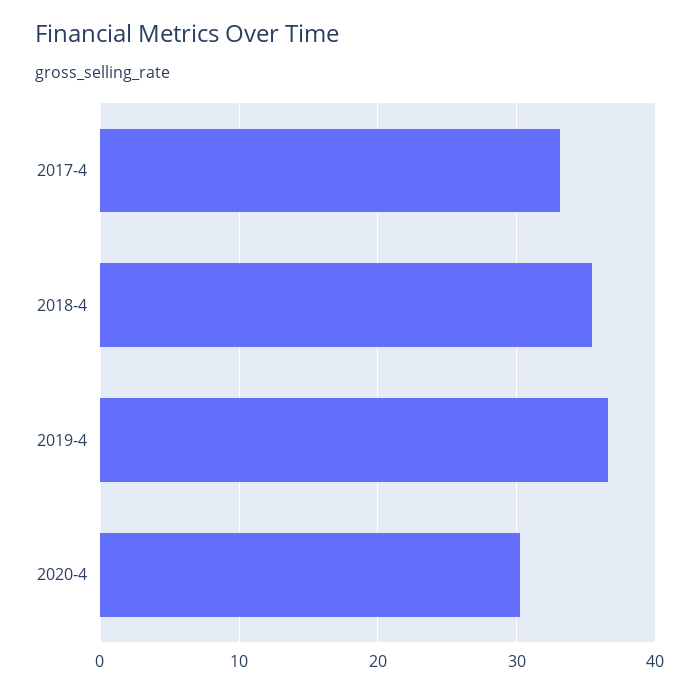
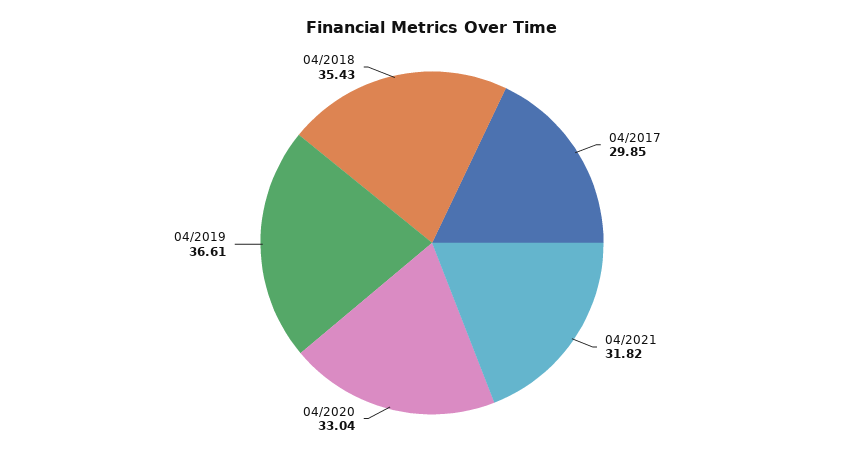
2017-4: 33 -> 29.85
2020-4: 30 -> 33.04
04/2021: none -> 31.82

